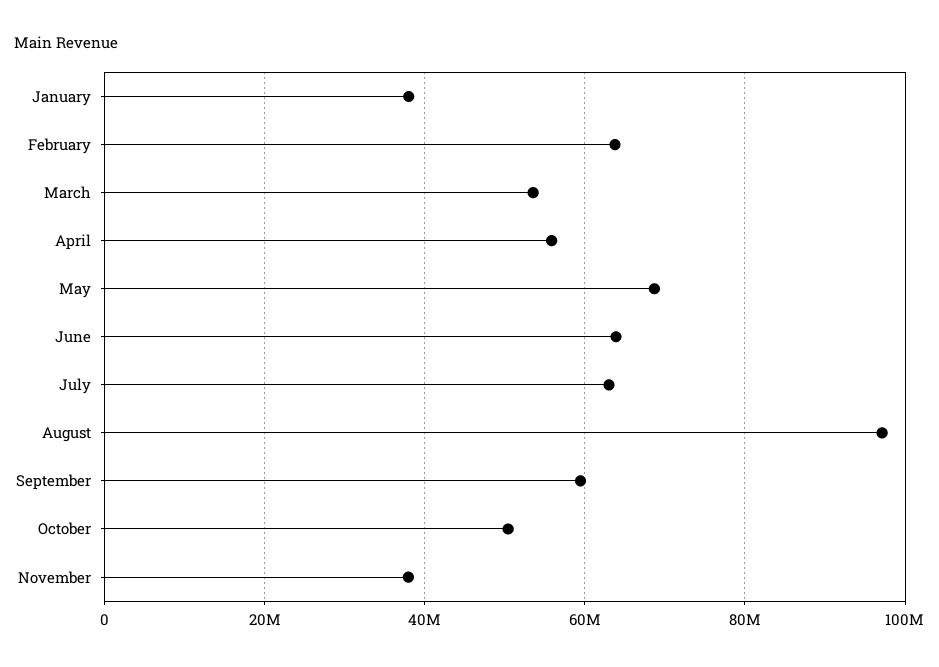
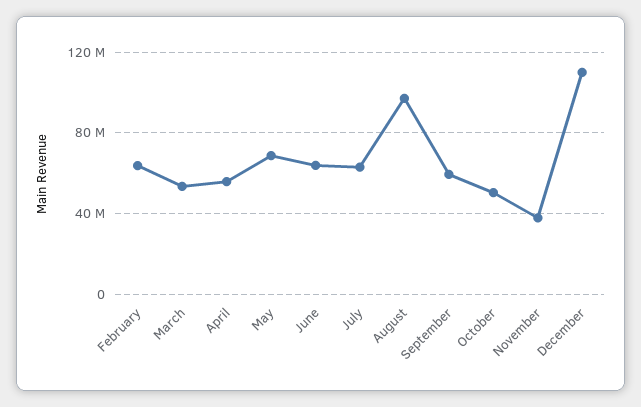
January: 38000000 -> none
December: none -> 110000000

